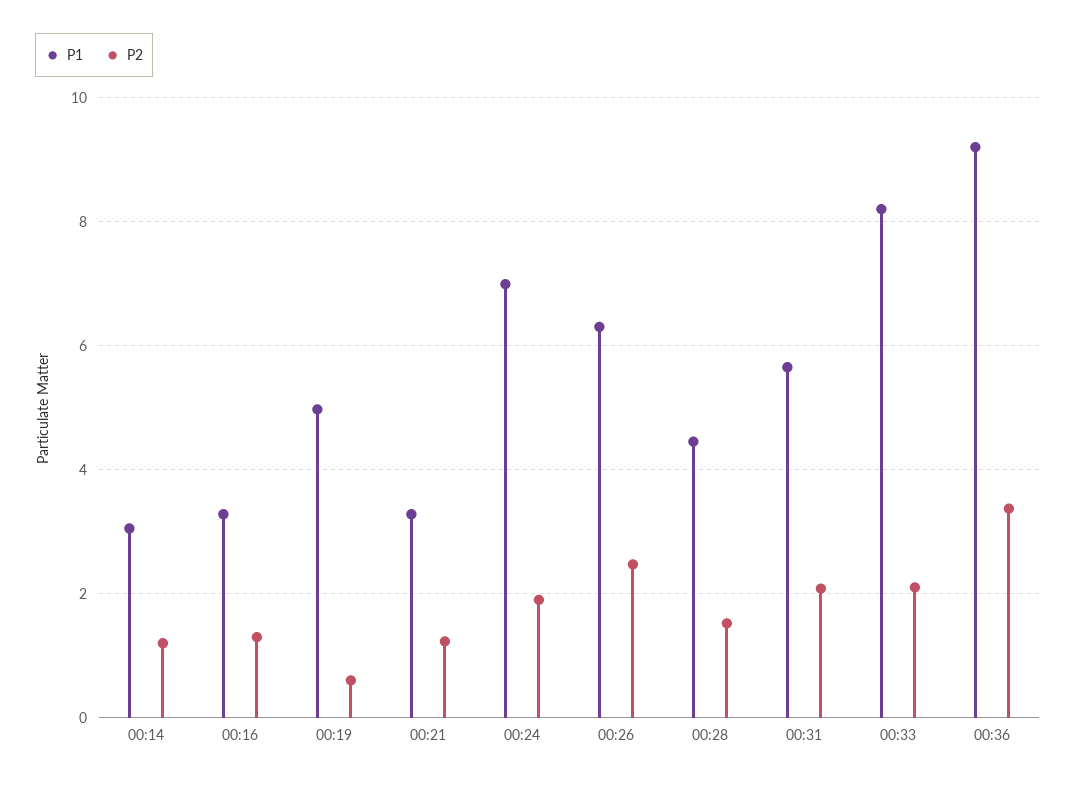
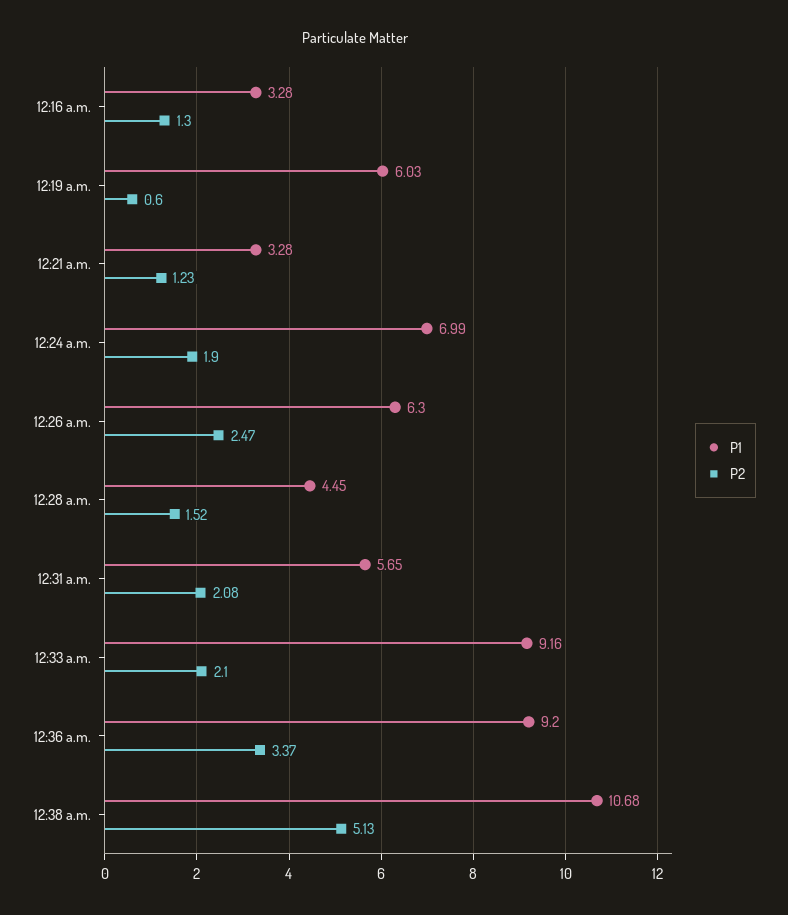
P1, 00:14: 3 -> none
P2, 00:14: 1.2 -> none
P1, 00:19: 5 -> 6.03
P1, 00:33: 8.2 -> 9.16
P1, 12:38 a.m.: none -> 10.68
P2, 12:38 a.m.: none -> 5.13

